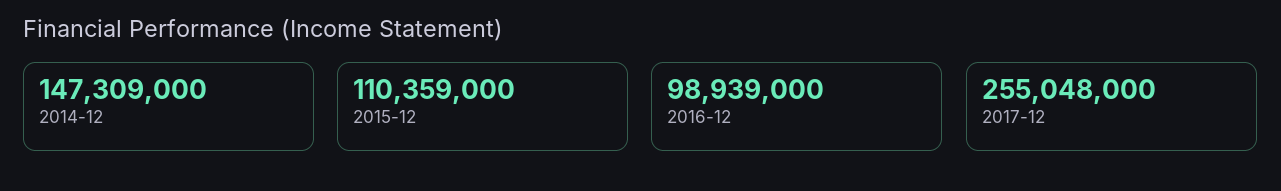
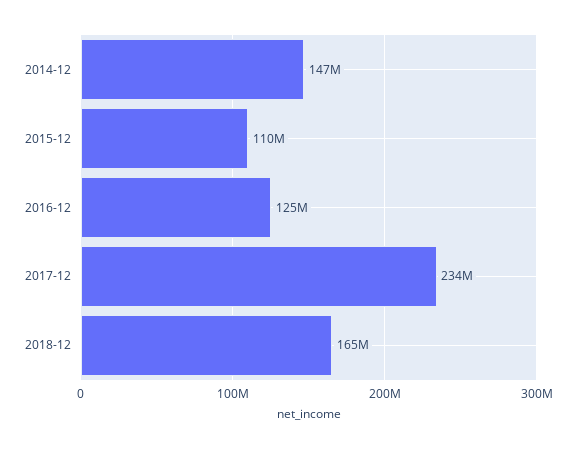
2016-12: 98939000 -> 125000000
2017-12: 255048000 -> 234000000
2018-12: none -> 165000000

